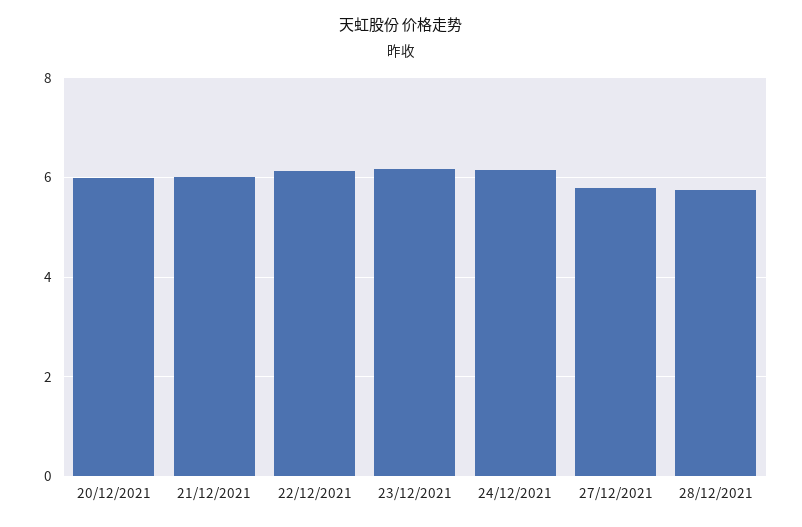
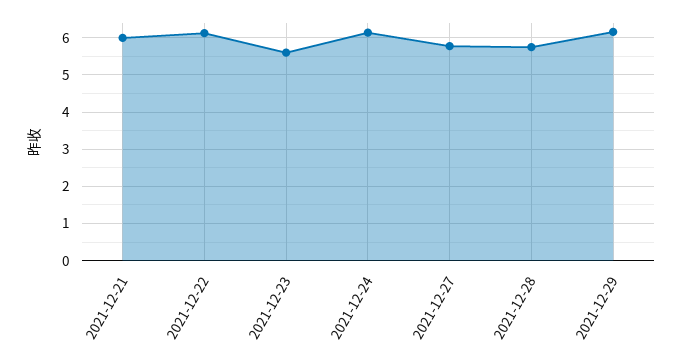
20/12/2021: 6 -> none
23/12/2021: 6.2 -> 5.6
2021-12-29: none -> 6.2

